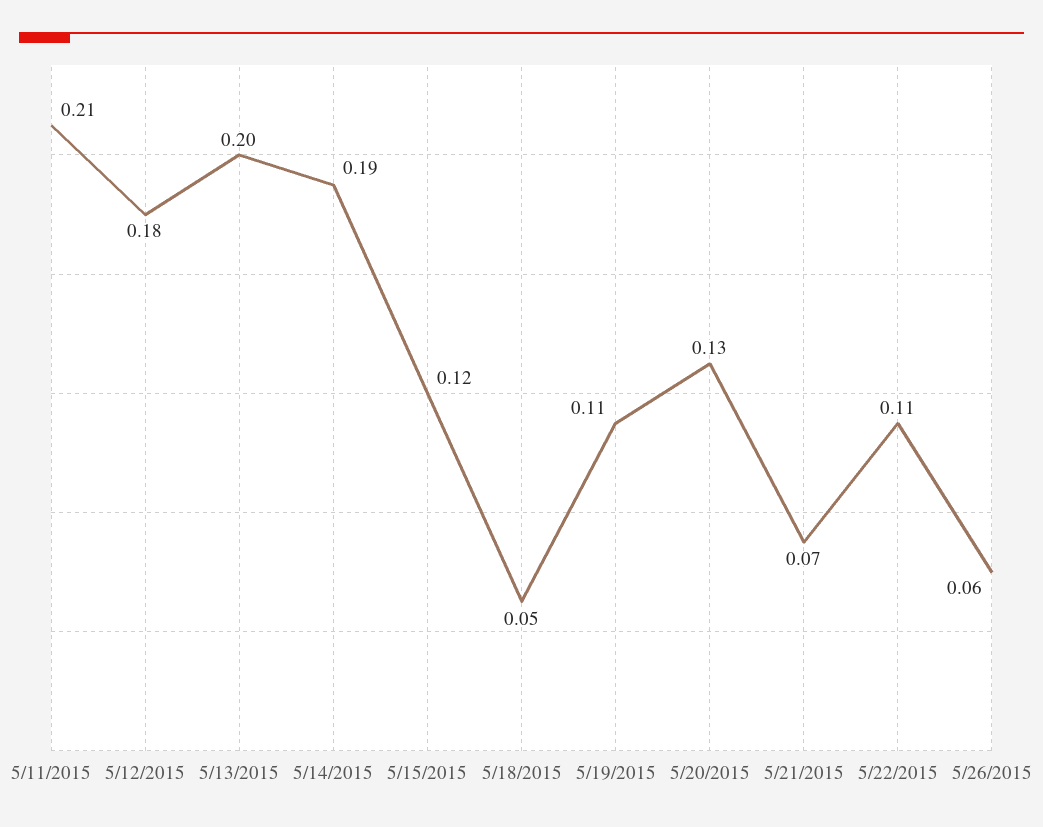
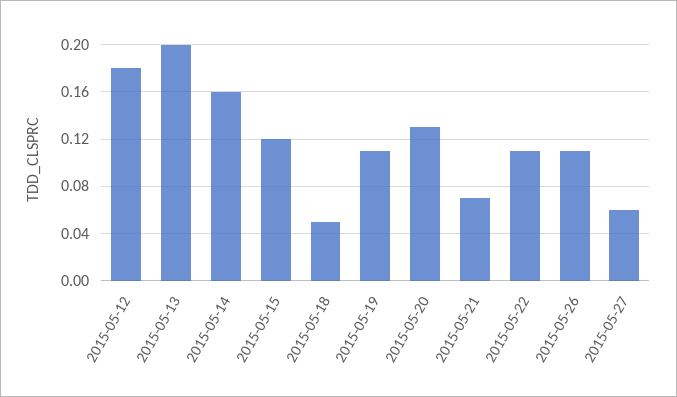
5/11/2015: 0.21 -> none
5/14/2015: 0.19 -> 0.16
5/26/2015: 0.06 -> 0.11
2015-05-27: none -> 0.06

